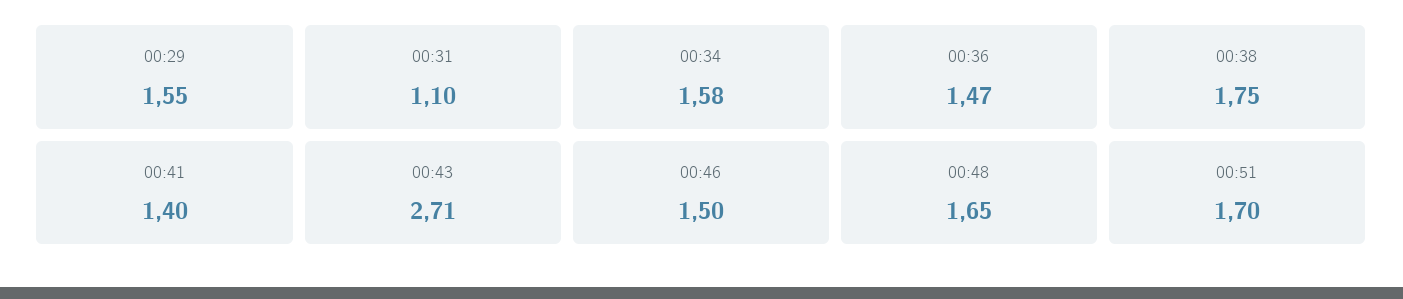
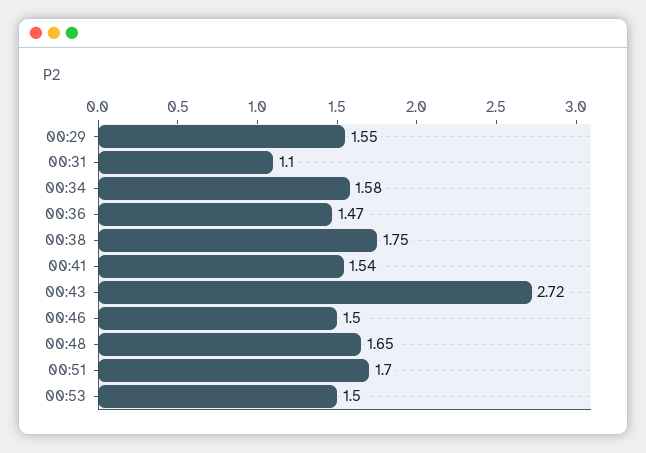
00:41: 1.4 -> 1.54
00:43: 2.71 -> 2.72
00:53: none -> 1.5

